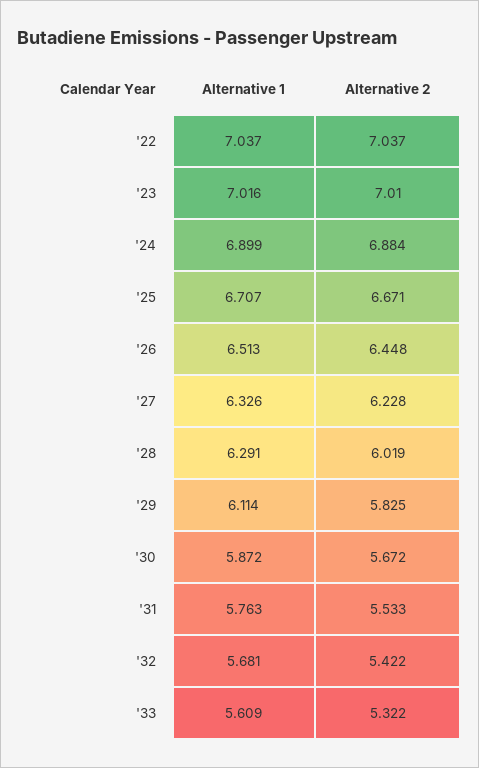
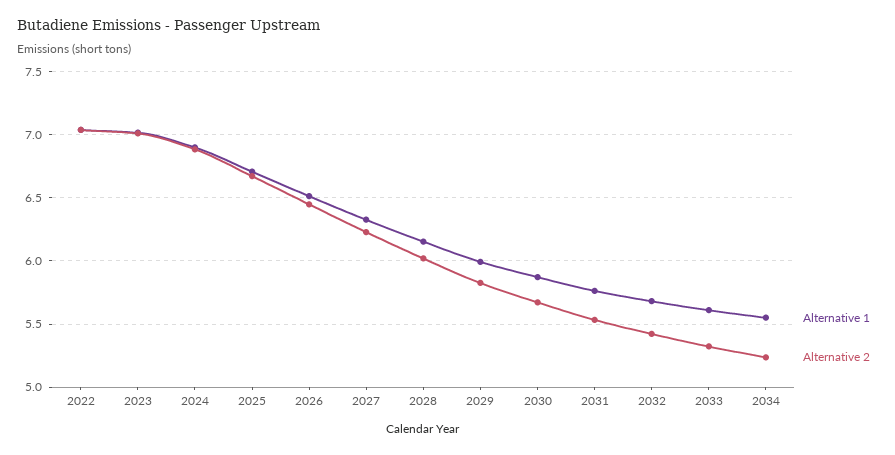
Alternative 1, '28: 6.291 -> 6.15
Alternative 1, '29: 6.114 -> 6
Alternative 1, 2034: none -> 5.55
Alternative 2, 2034: none -> 5.25

